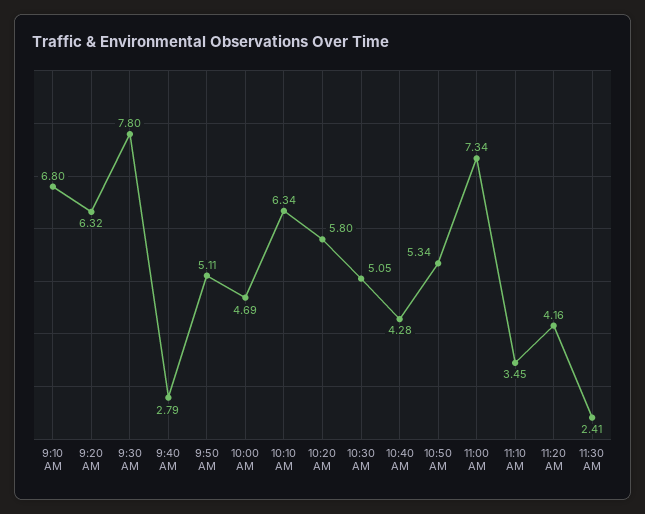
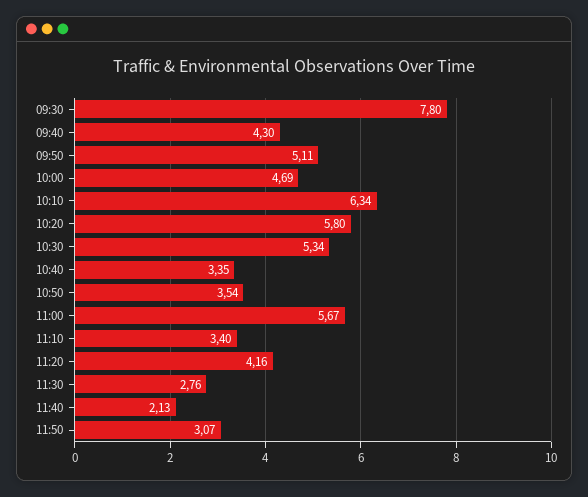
9:10 AM: 6.8 -> none
9:20 AM: 6.32 -> none
9:40 AM: 2.79 -> 4.3
10:30 AM: 5.05 -> 5.34
10:40 AM: 4.28 -> 3.35
10:50 AM: 5.34 -> 3.54
11:00 AM: 7.34 -> 5.67
11:10 AM: 3.45 -> 3.4
11:30 AM: 2.41 -> 2.76
11:40: none -> 2.13
11:50: none -> 3.07

